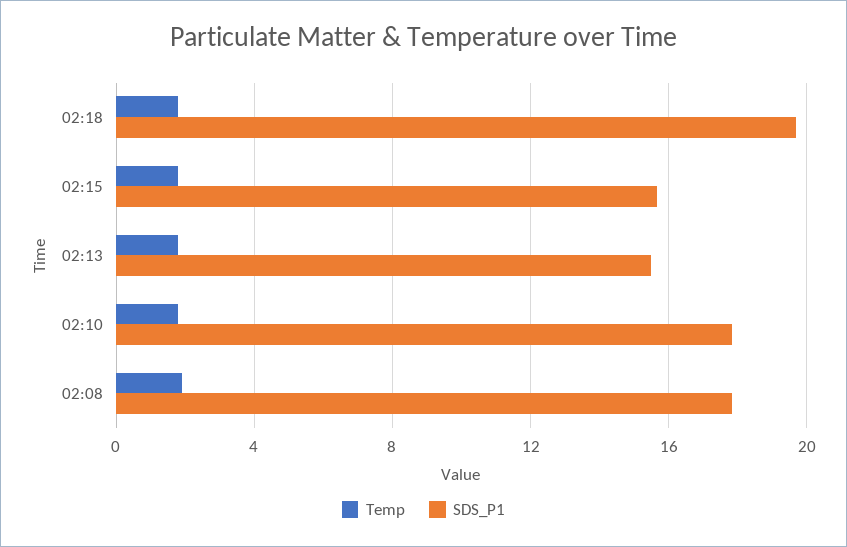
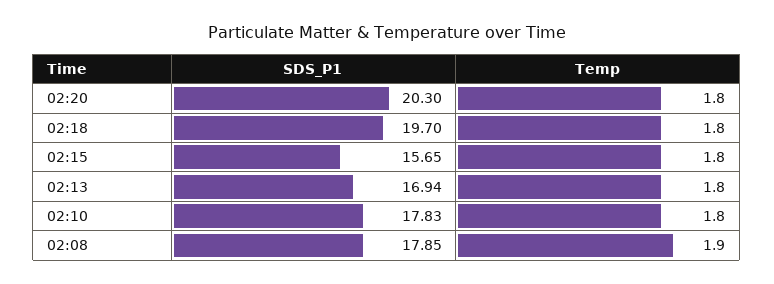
SDS_P1, 02:13: 15.5 -> 16.94
SDS_P1, 02:20: none -> 20.3
Temp, 02:20: none -> 1.8

